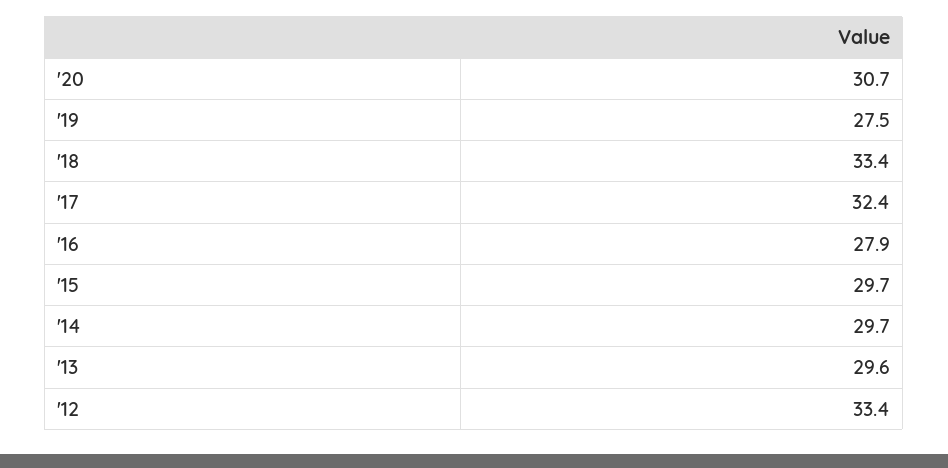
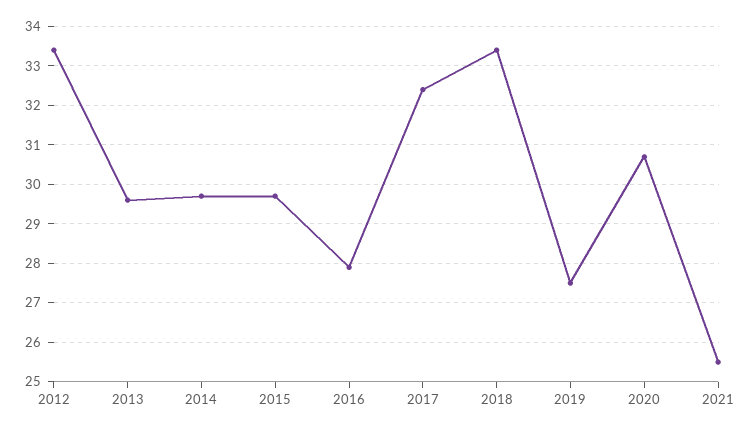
2021: none -> 25.5

